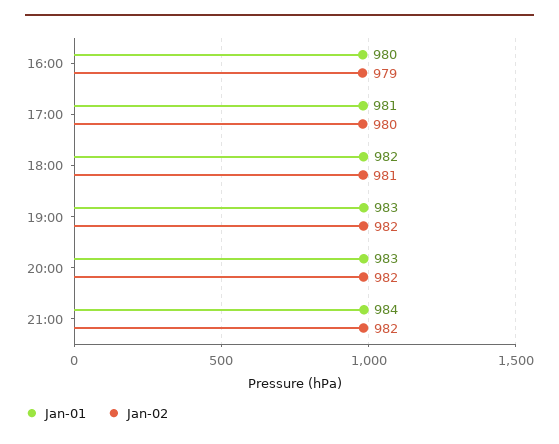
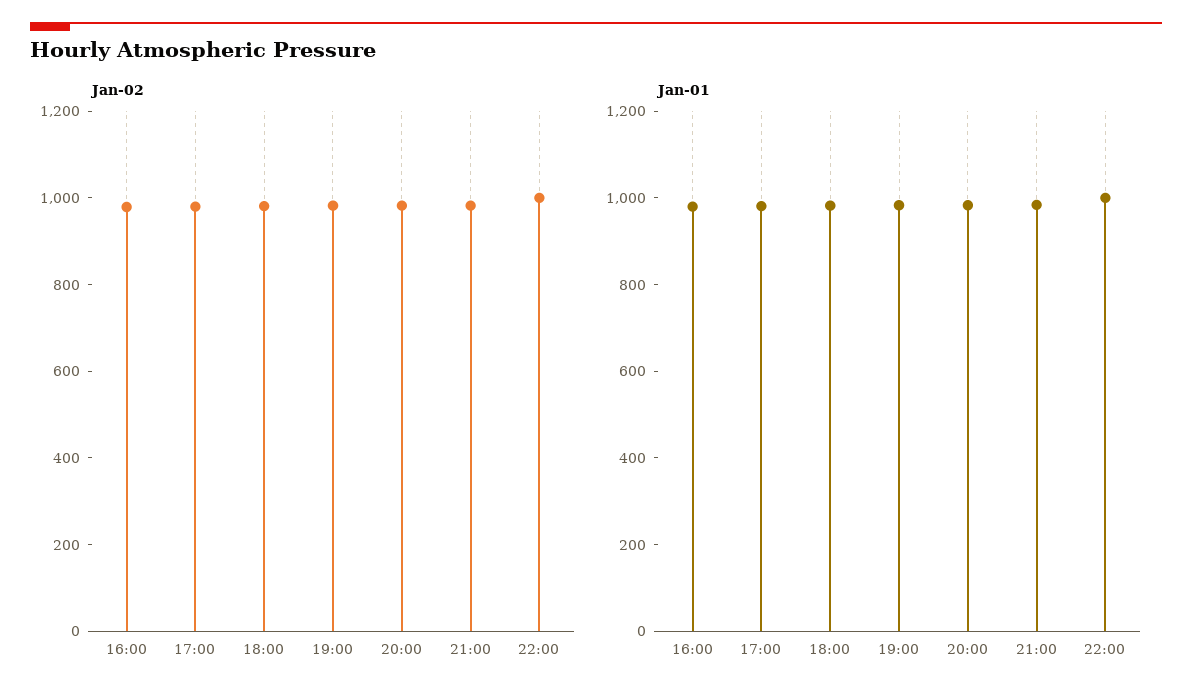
Jan-02, 22:00: none -> 1000
Jan-01, 22:00: none -> 1000

